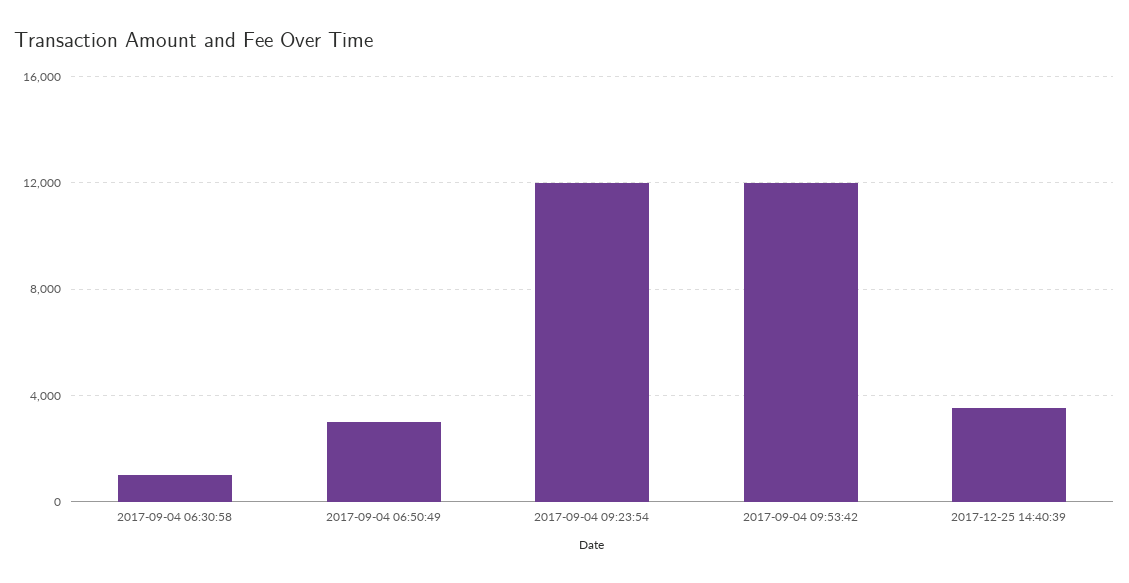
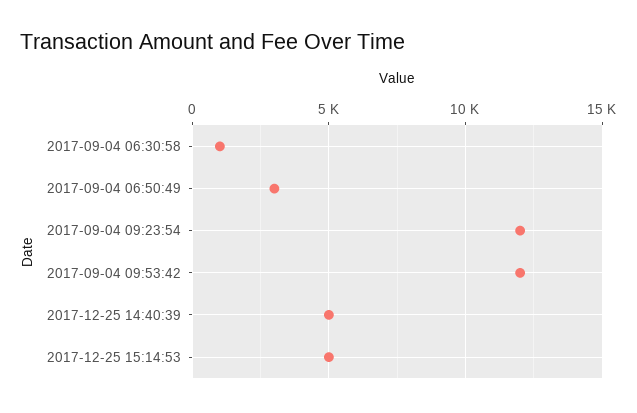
2017-12-25 14:40:39: 3500 -> 5000
2017-12-25 15:14:53: none -> 5000

